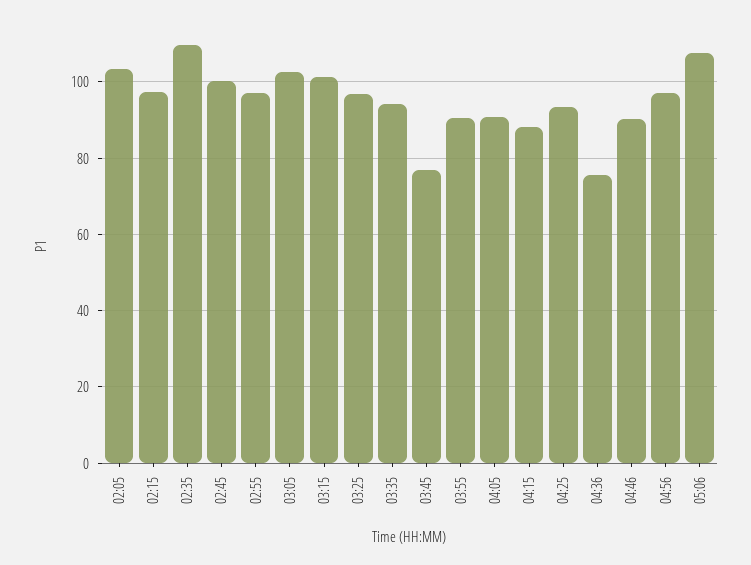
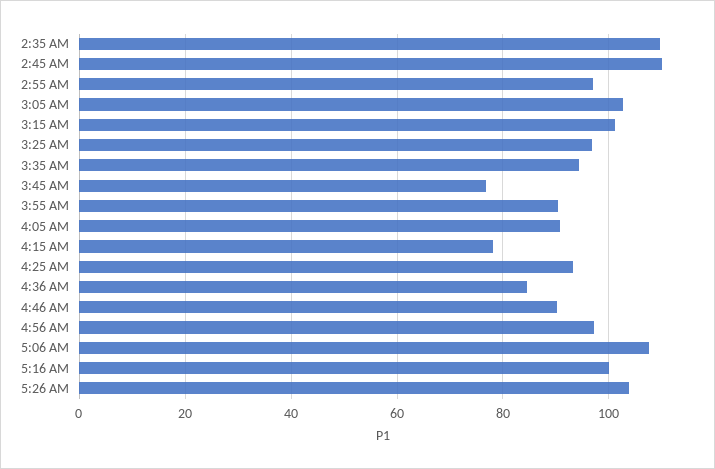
02:05: 104 -> none
02:15: 98 -> none
02:45: 100 -> 110
04:15: 88 -> 78
04:36: 76 -> 84
5:16 AM: none -> 100
5:26 AM: none -> 104

